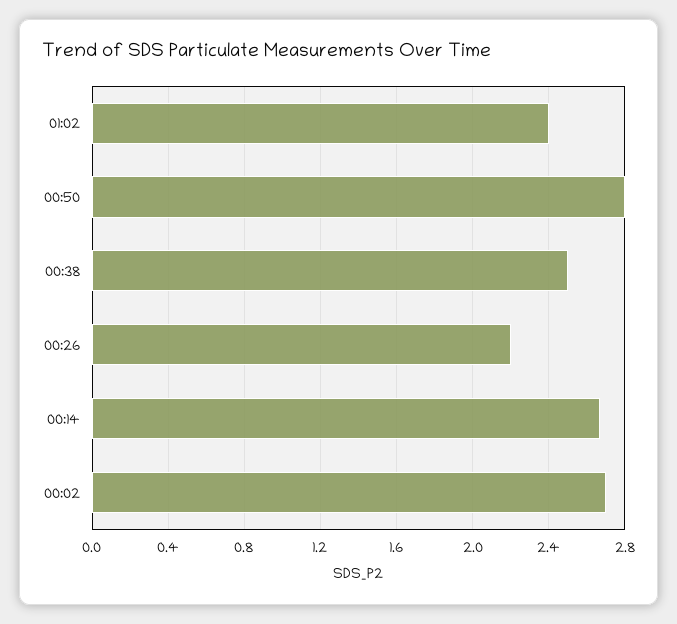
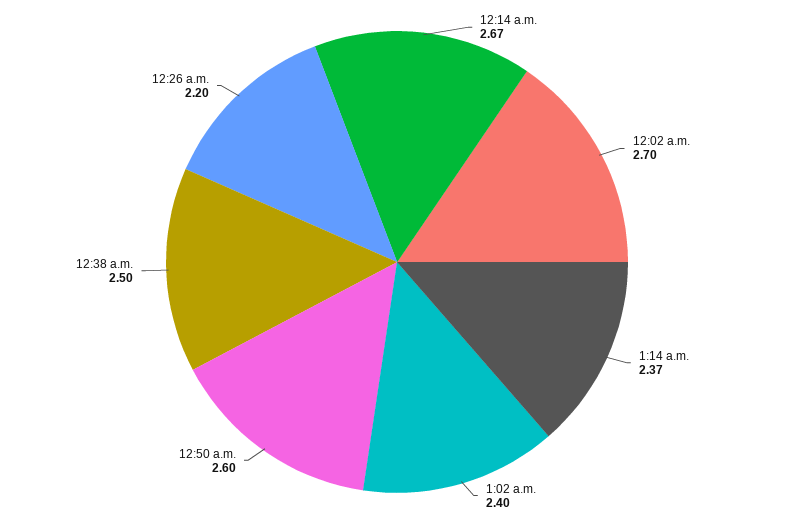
00:50: 2.8 -> 2.6
1:14 a.m.: none -> 2.37

